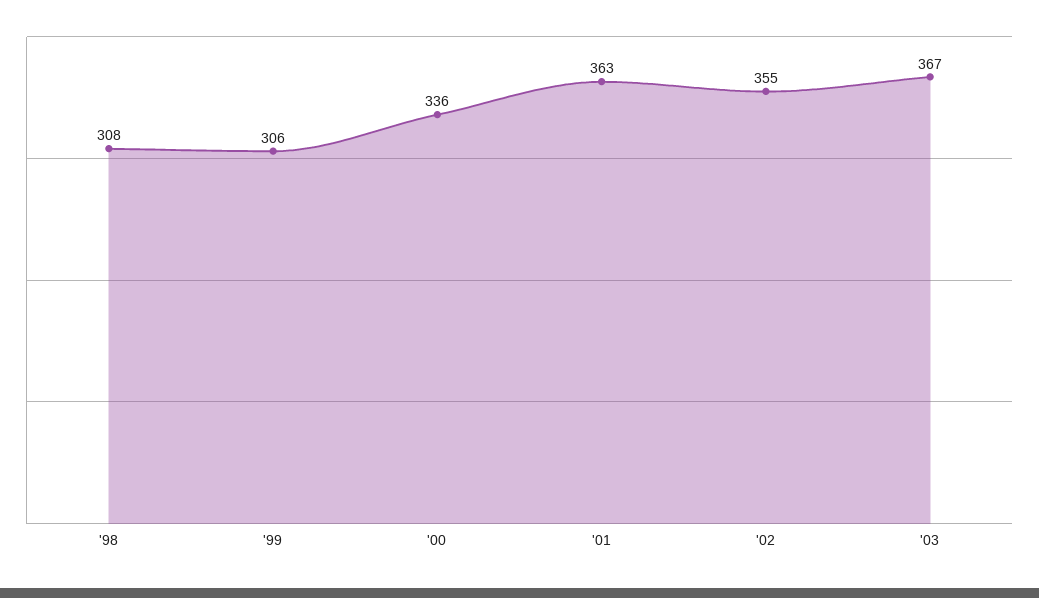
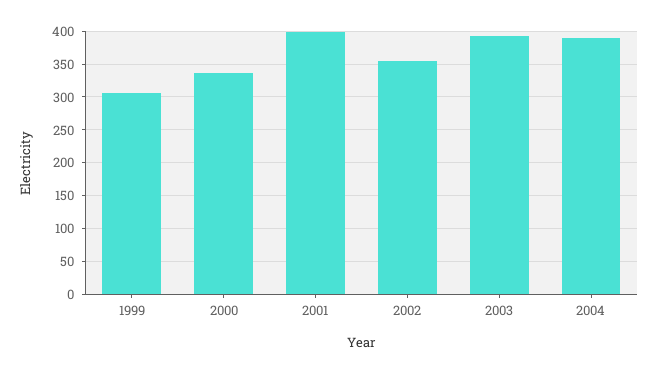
'98: 308 -> none
'01: 363 -> 400
'03: 367 -> 390
2004: none -> 390

